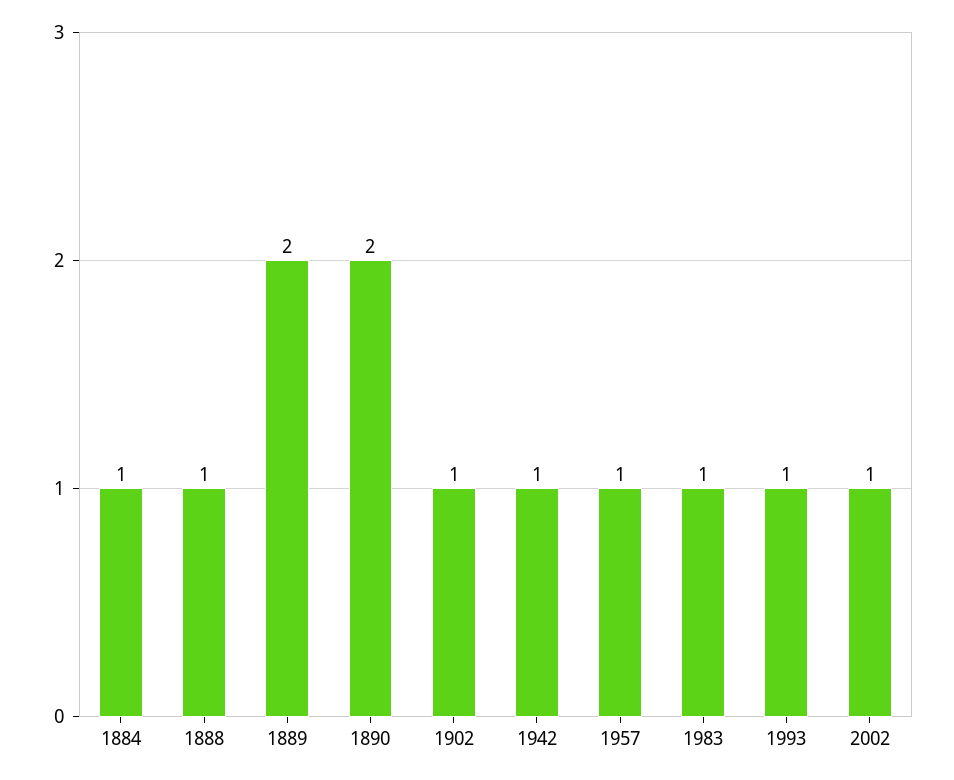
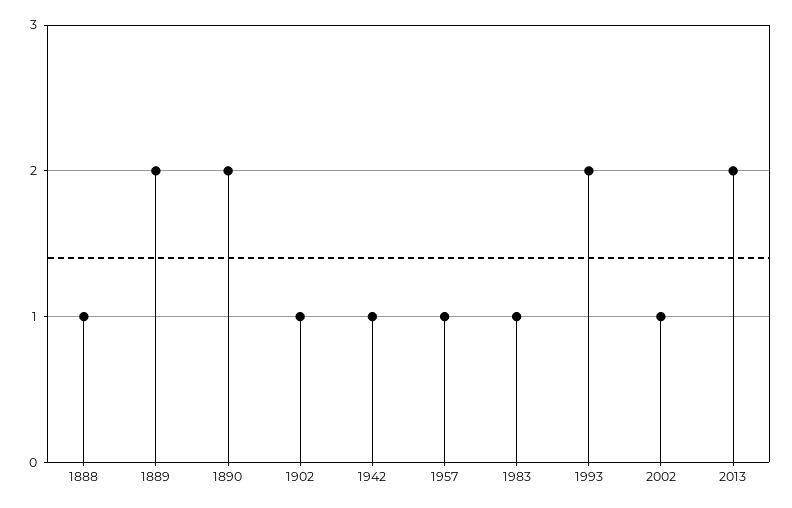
1884: 1 -> none
1993: 1 -> 2
2013: none -> 2

